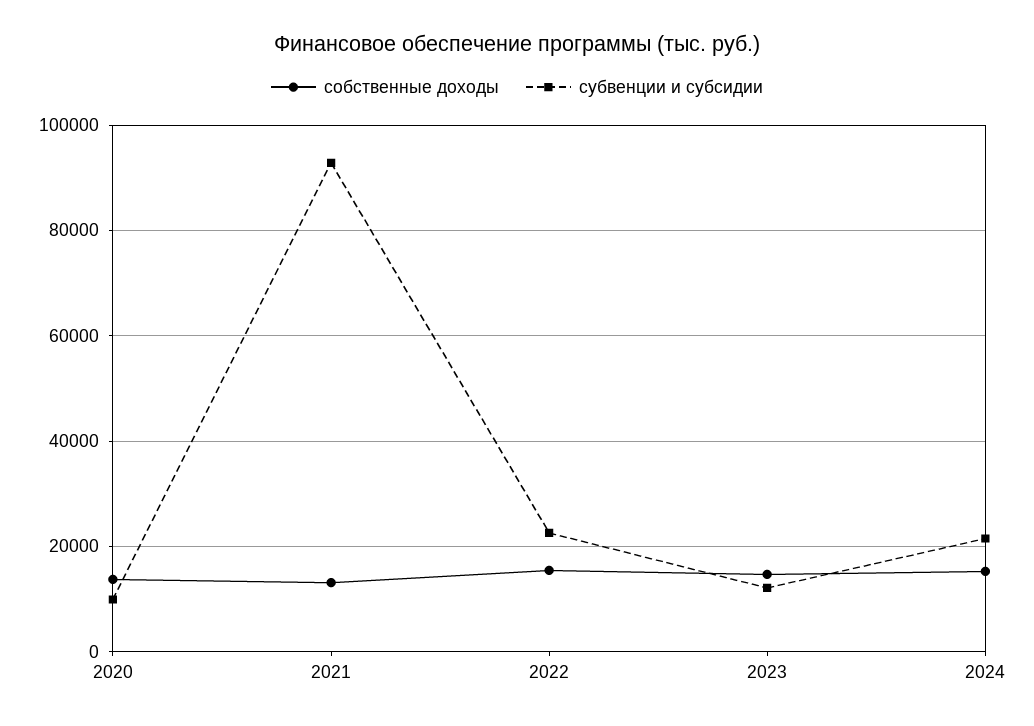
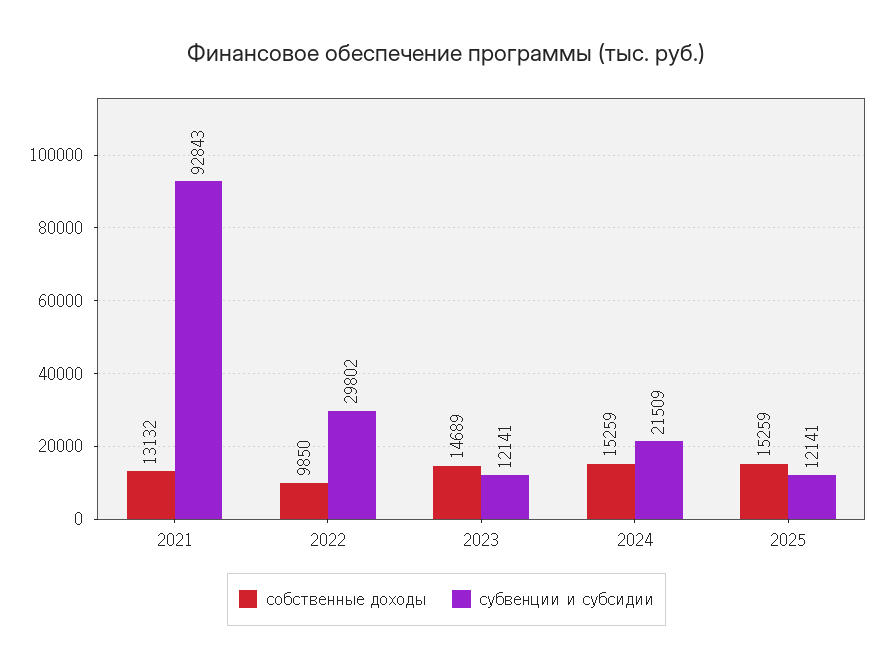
собственные доходы, 2020: 14000 -> none
субвенции и субсидии, 2020: 10000 -> none
собственные доходы, 2022: 16000 -> 9850
субвенции и субсидии, 2022: 22000 -> 29802
собственные доходы, 2025: none -> 15259
субвенции и субсидии, 2025: none -> 12141

